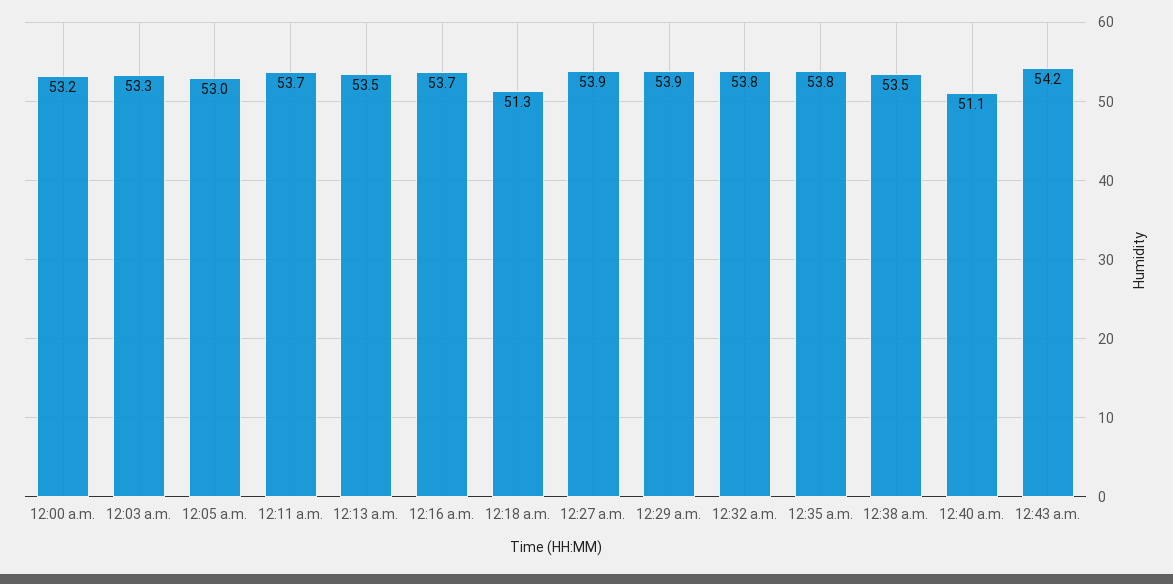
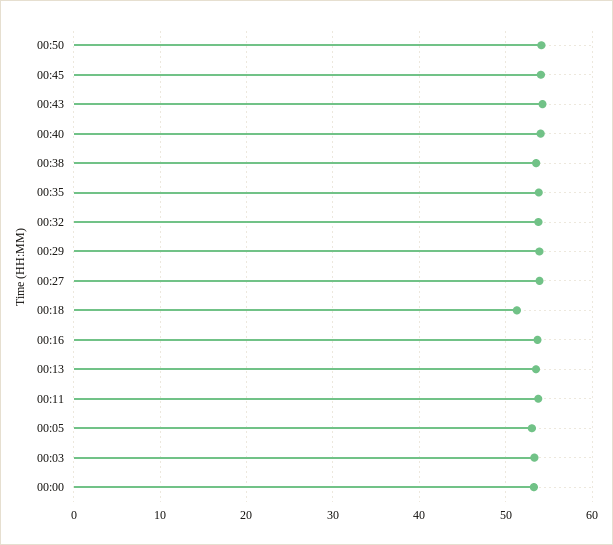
12:40 a.m.: 51.1 -> 54
00:50: none -> 54
00:45: none -> 54

